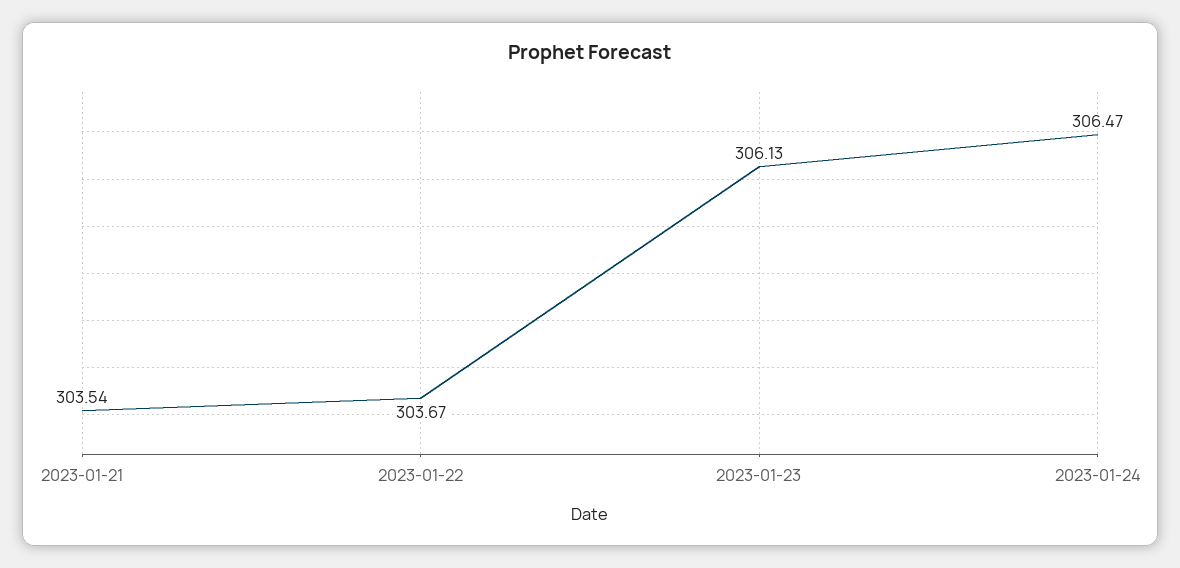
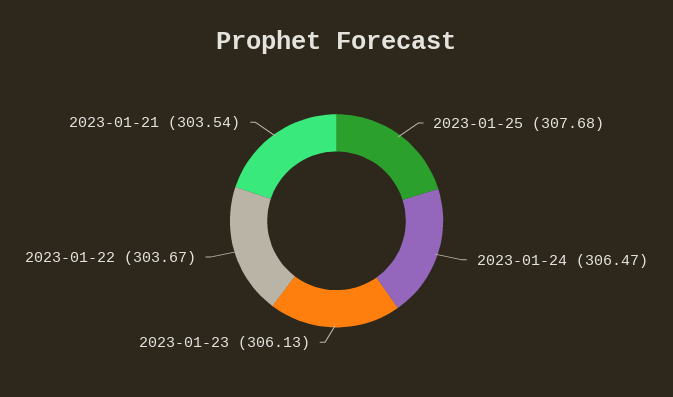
2023-01-25: none -> 307.68

